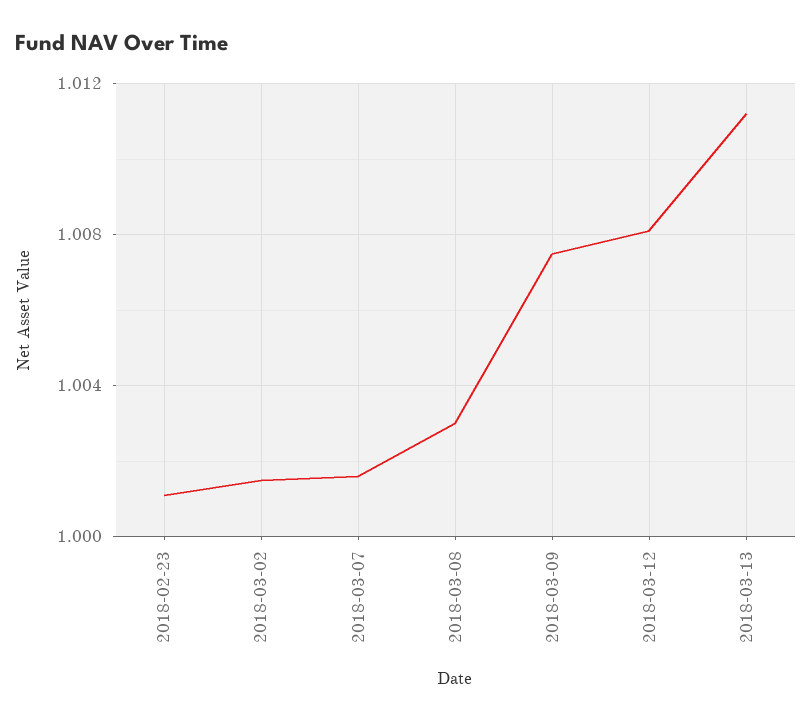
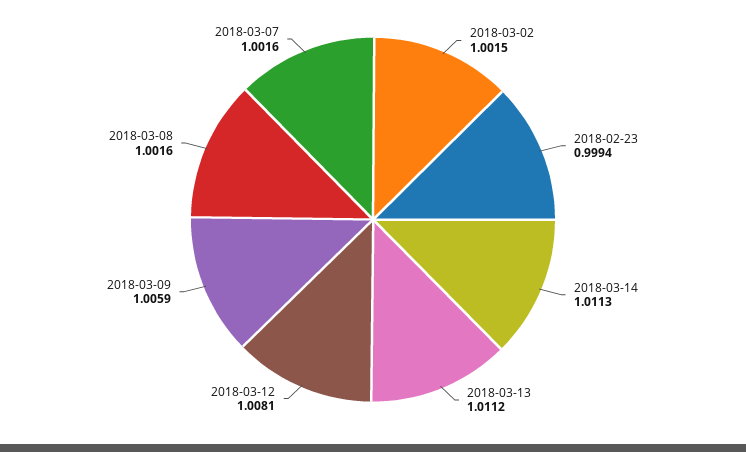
2018-02-23: 1.001 -> 0.9994
2018-03-08: 1.003 -> 1.0016
2018-03-09: 1.0075 -> 1.0059
2018-03-14: none -> 1.0113

